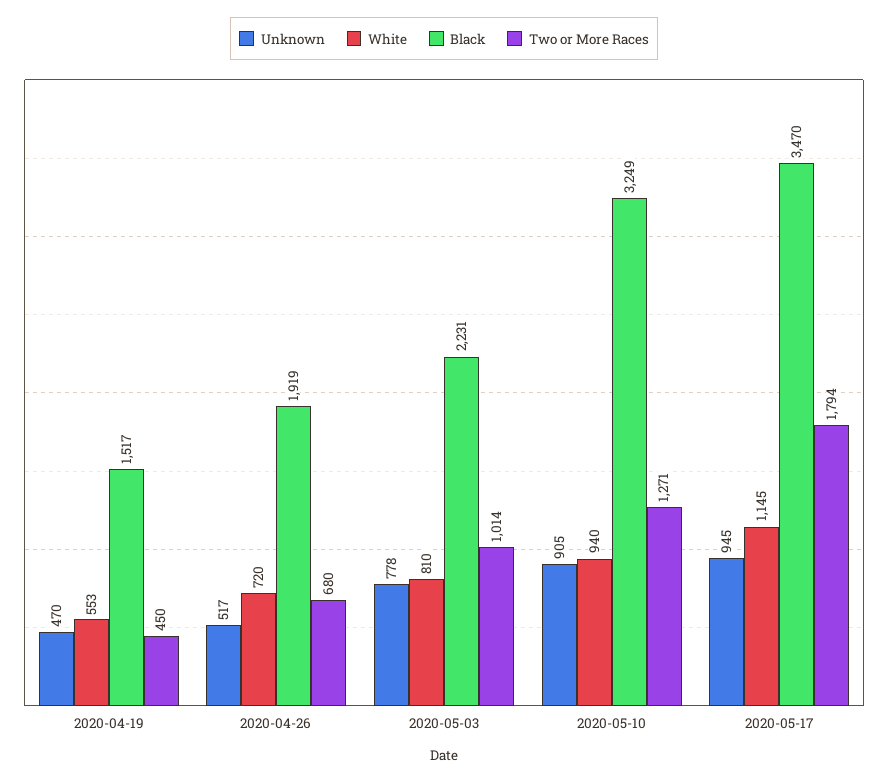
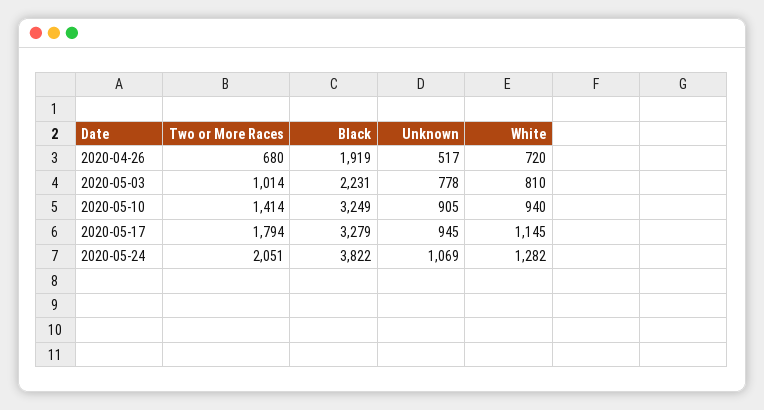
Unknown, 2020-04-19: 470 -> none
White, 2020-04-19: 553 -> none
Black, 2020-04-19: 1517 -> none
Two or More Races, 2020-04-19: 450 -> none
Two or More Races, 2020-05-10: 1271 -> 1414
Black, 2020-05-17: 3470 -> 3279
Two or More Races, 2020-05-24: none -> 2051
Black, 2020-05-24: none -> 3822
Unknown, 2020-05-24: none -> 1069
White, 2020-05-24: none -> 1282

